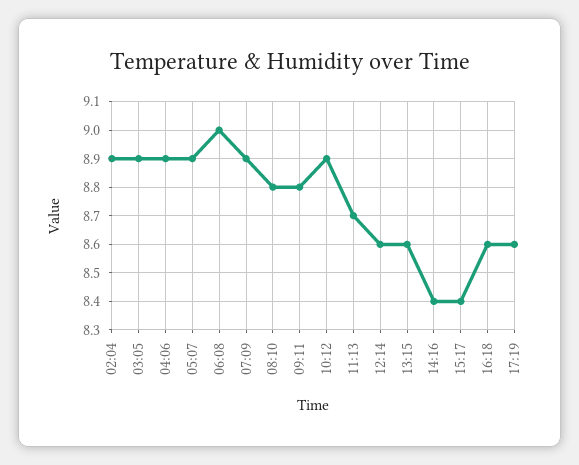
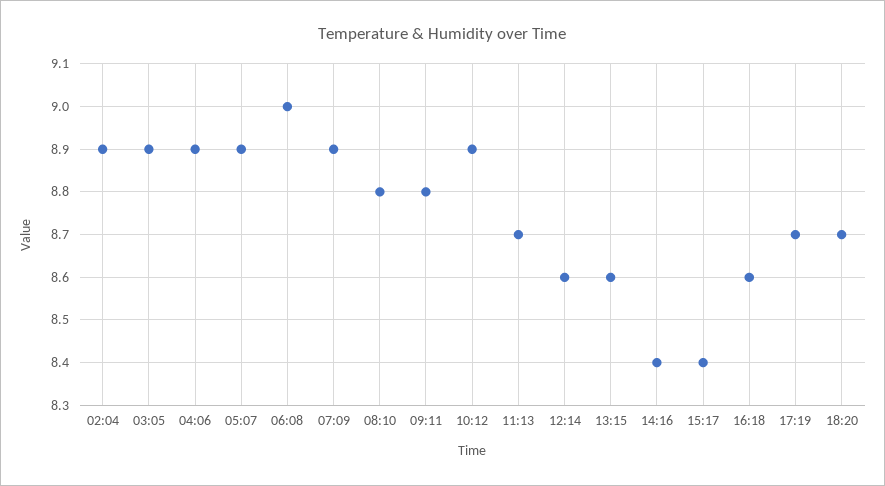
17:19: 8.6 -> 8.7
18:20: none -> 8.7

